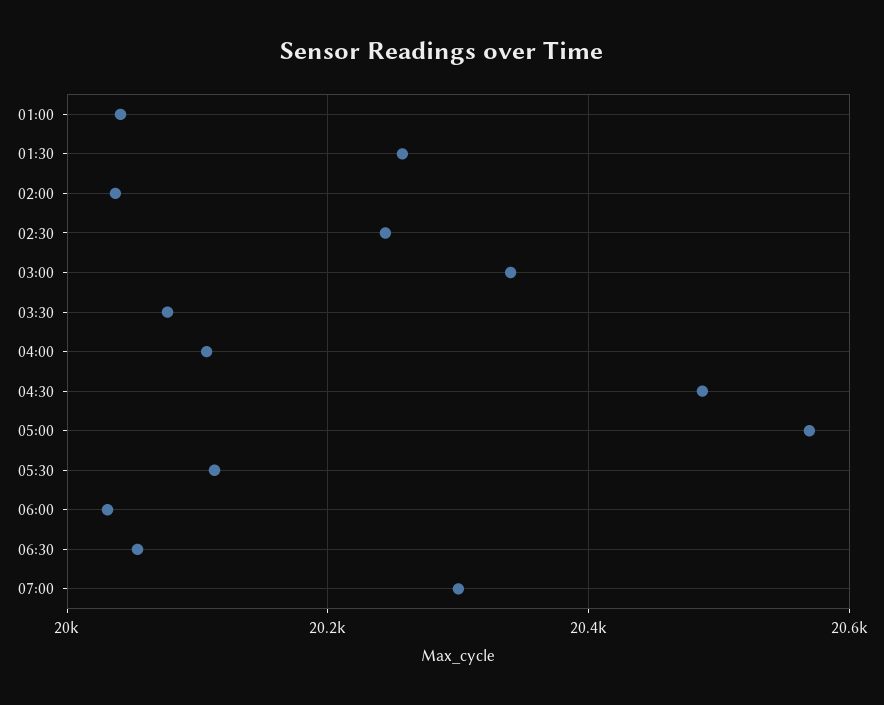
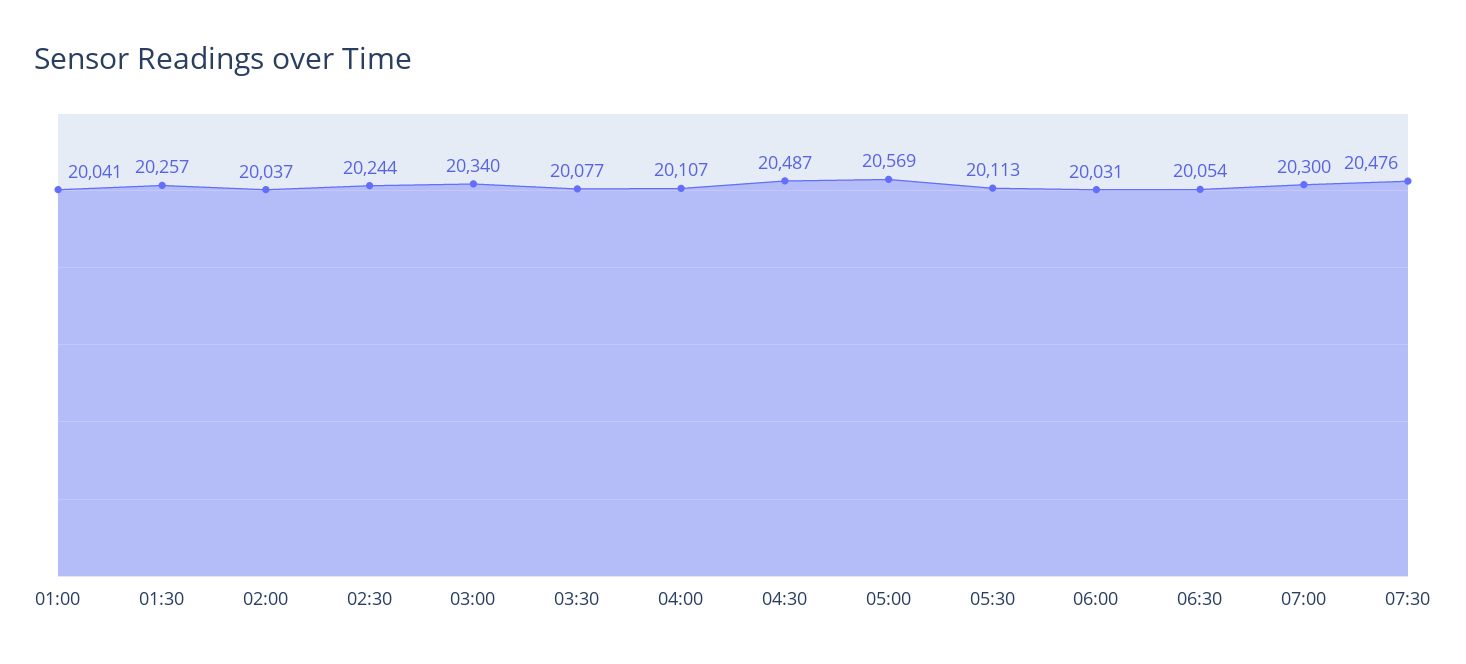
07:30: none -> 20476

